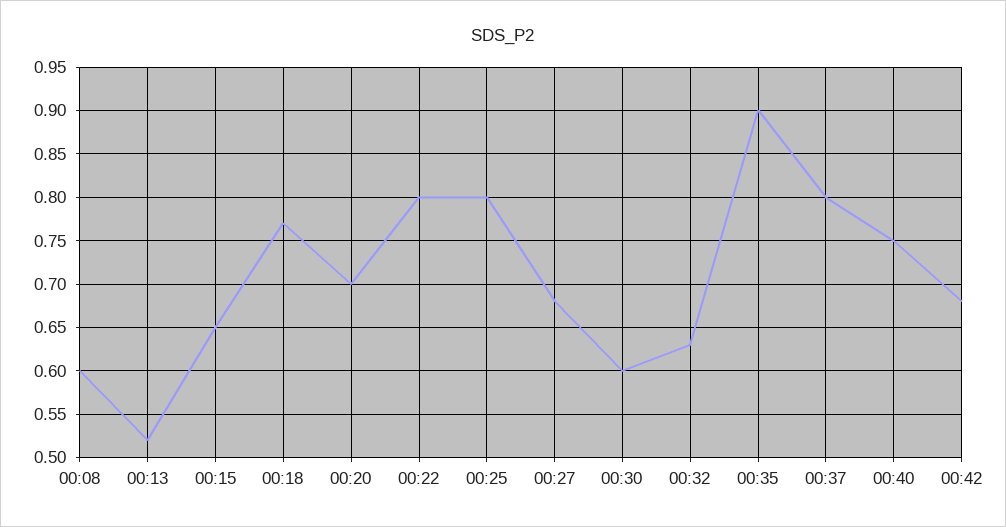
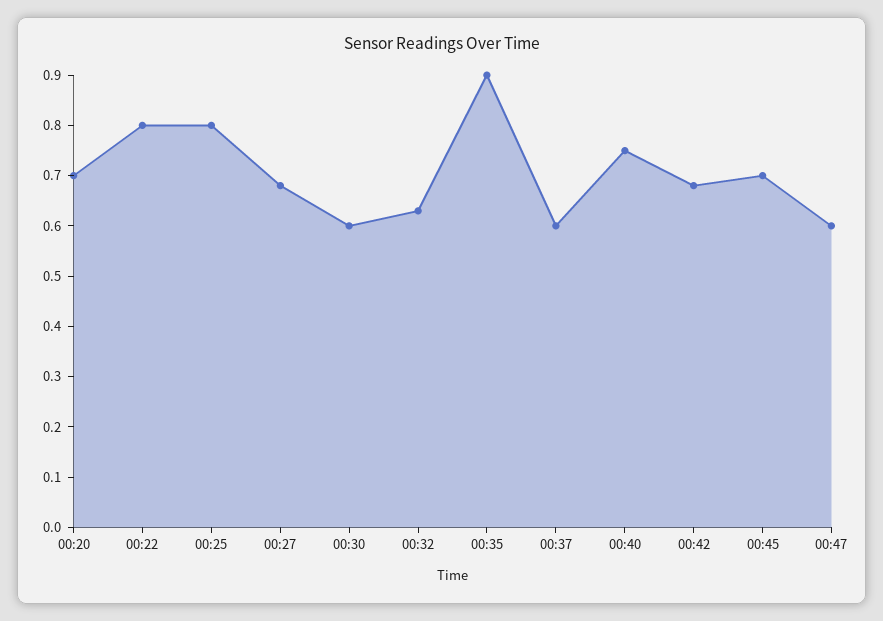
00:08: 0.6 -> none
00:13: 0.52 -> none
00:15: 0.65 -> none
00:18: 0.77 -> none
00:37: 0.8 -> 0.6
00:45: none -> 0.7
00:47: none -> 0.6

